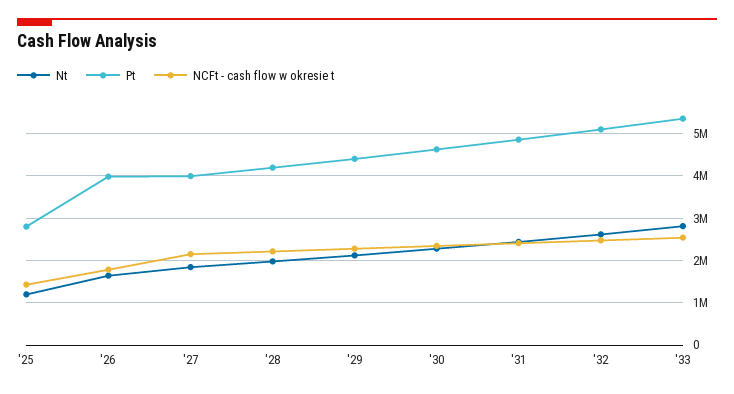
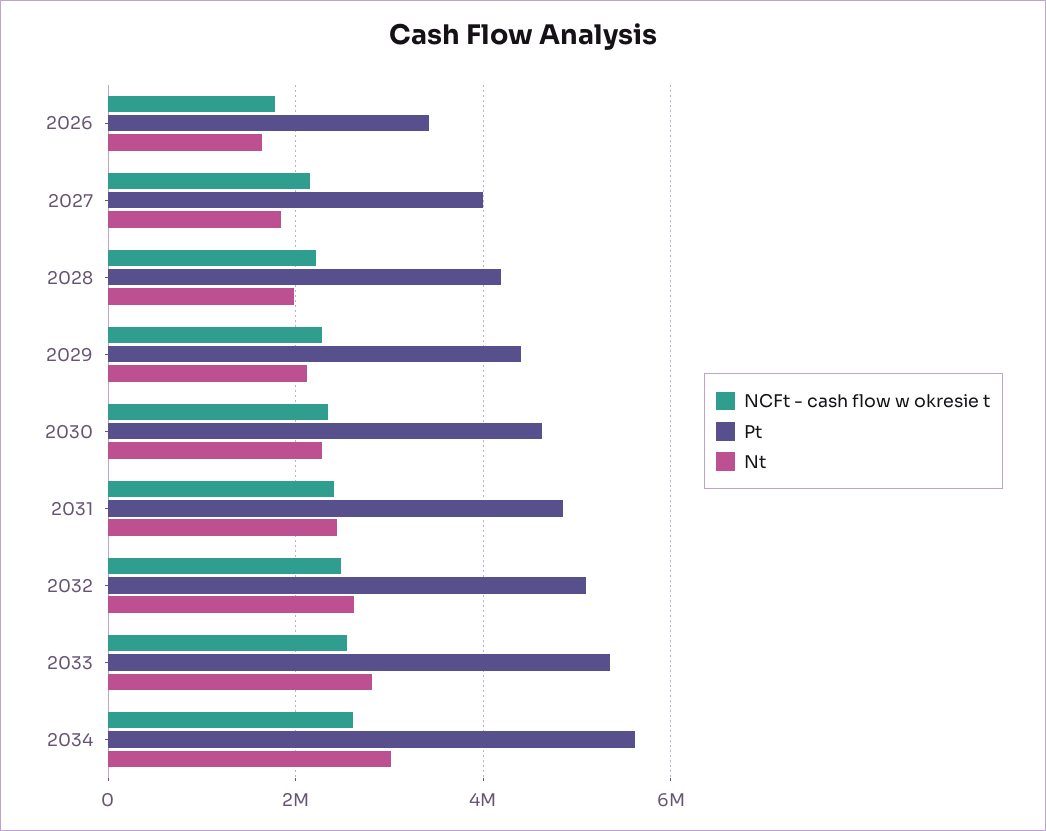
Nt, '25: 1200000 -> none
Pt, '25: 2800000 -> none
NCFt - cash flow w okresie t, '25: 1400000 -> none
Pt, '26: 4000000 -> 3400000
NCFt - cash flow w okresie t, 2034: none -> 2600000
Pt, 2034: none -> 5600000
Nt, 2034: none -> 3000000

